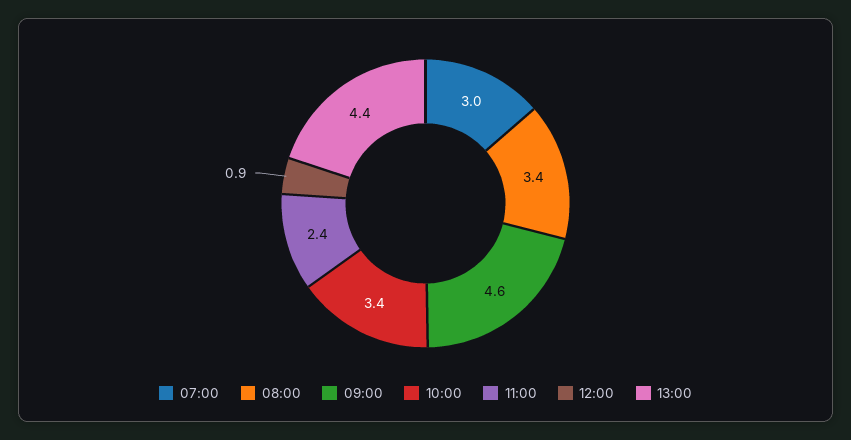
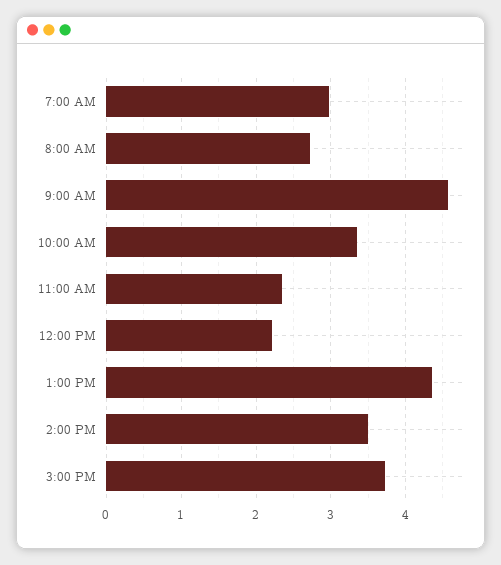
08:00: 3.4 -> 2.7
12:00: 0.9 -> 2.2
2:00 PM: none -> 3.5
3:00 PM: none -> 3.7

